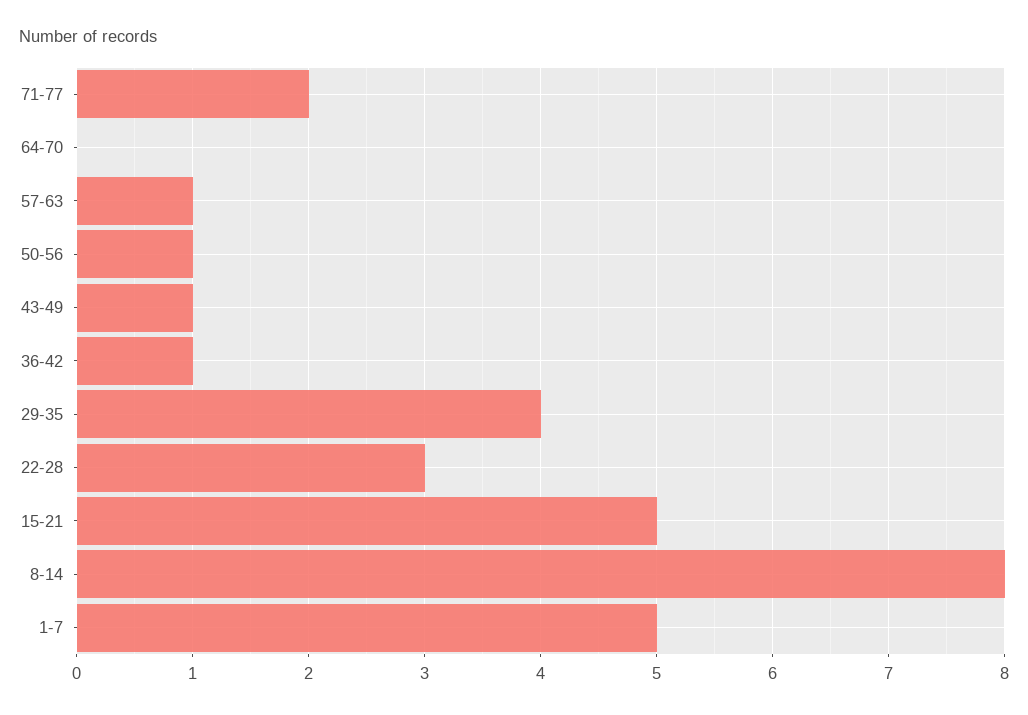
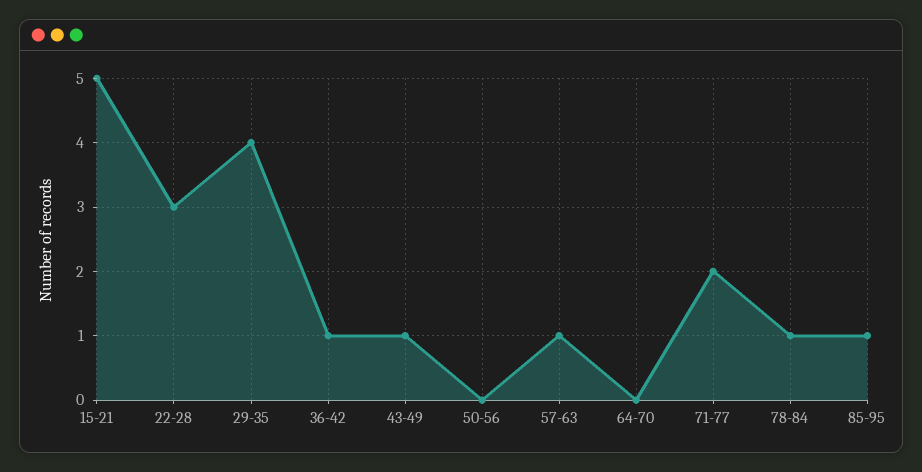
50-56: 1 -> 0
8-14: 8 -> none
1-7: 5 -> none
78-84: none -> 1
85-95: none -> 1

